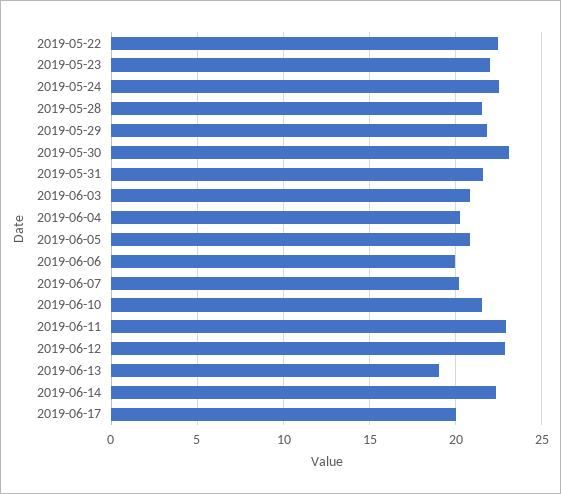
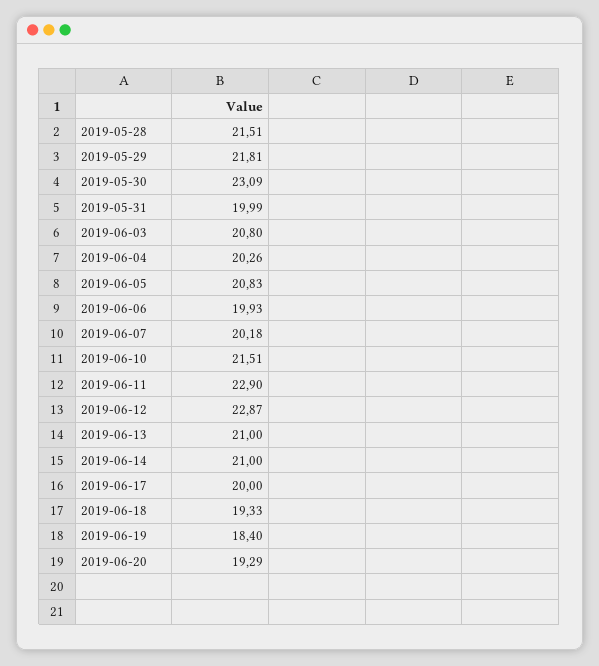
2019-05-22: 22.5 -> none
2019-05-23: 22 -> none
2019-05-24: 22.5 -> none
2019-05-31: 21.5 -> 19.99
2019-06-13: 19 -> 21
2019-06-14: 22.5 -> 21
2019-06-18: none -> 19.33
2019-06-19: none -> 18.4
2019-06-20: none -> 19.29

